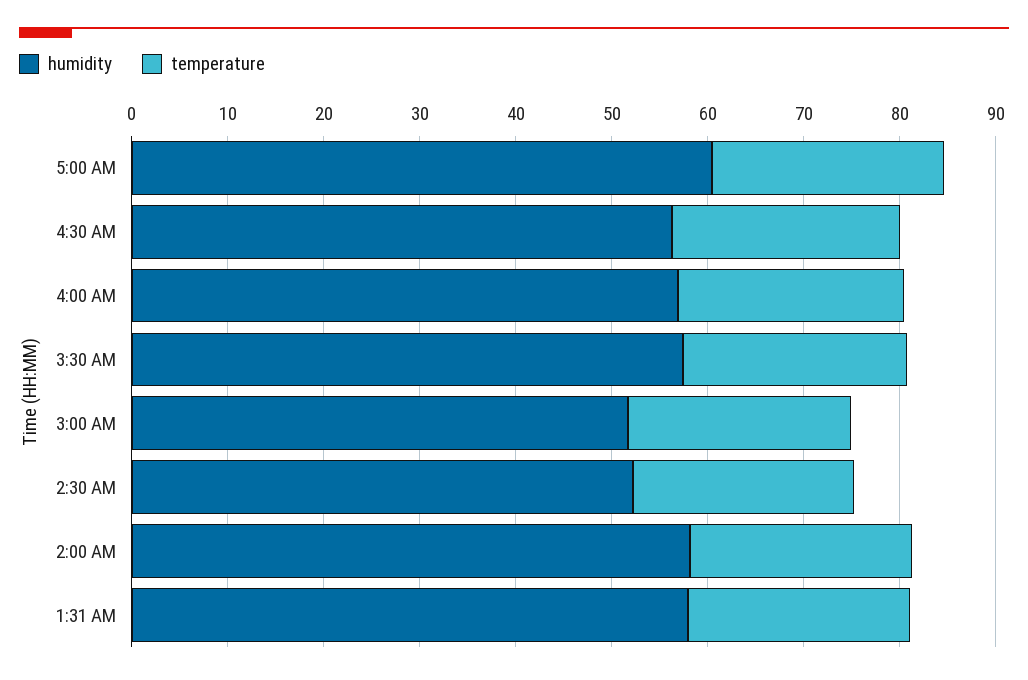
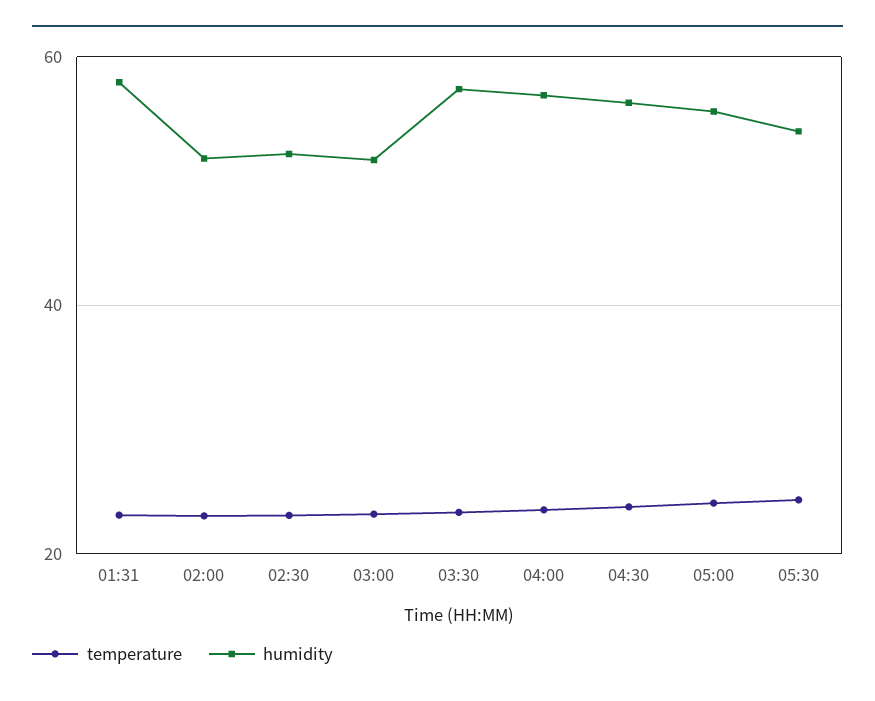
humidity, 5:00 AM: 60 -> 56
humidity, 2:00 AM: 58 -> 52
temperature, 05:30: none -> 24
humidity, 05:30: none -> 54

